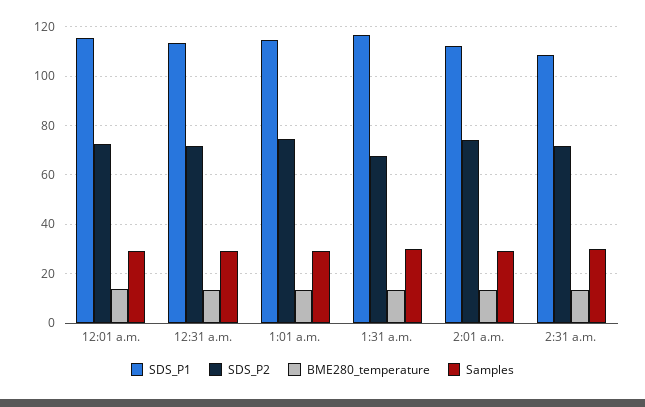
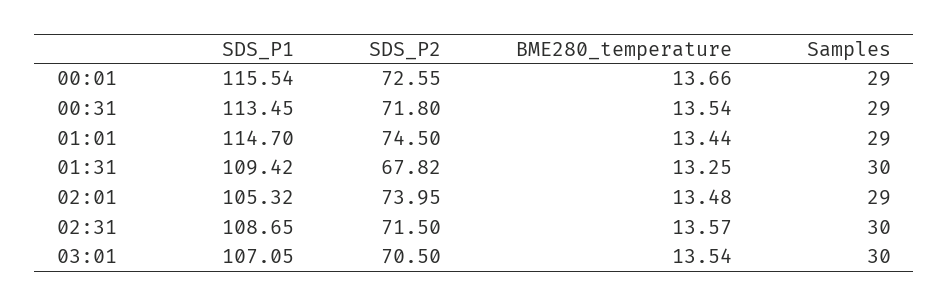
SDS_P1, 1:31 a.m.: 117.5 -> 109.42
SDS_P1, 2:01 a.m.: 112.5 -> 105.32
SDS_P1, 03:01: none -> 107.05
SDS_P2, 03:01: none -> 70.5
BME280_temperature, 03:01: none -> 13.54
Samples, 03:01: none -> 30

